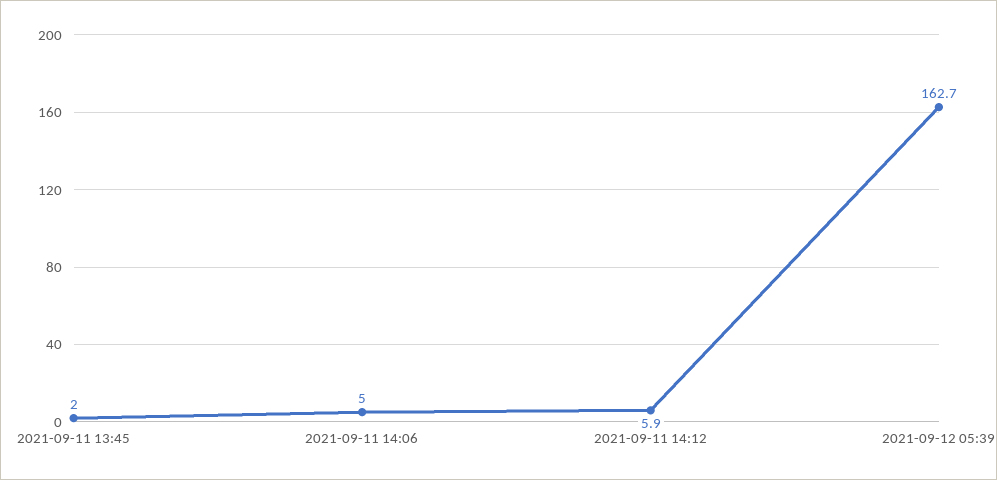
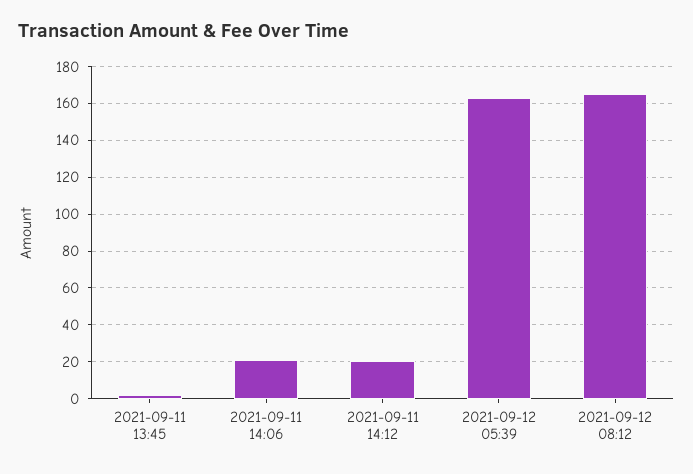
2021-09-11 14:06: 5 -> 20
2021-09-11 14:12: 5.9 -> 20
2021-09-12 08:12: none -> 165

